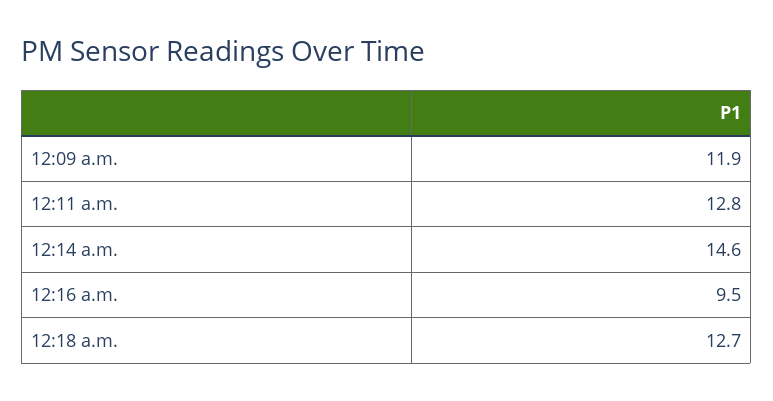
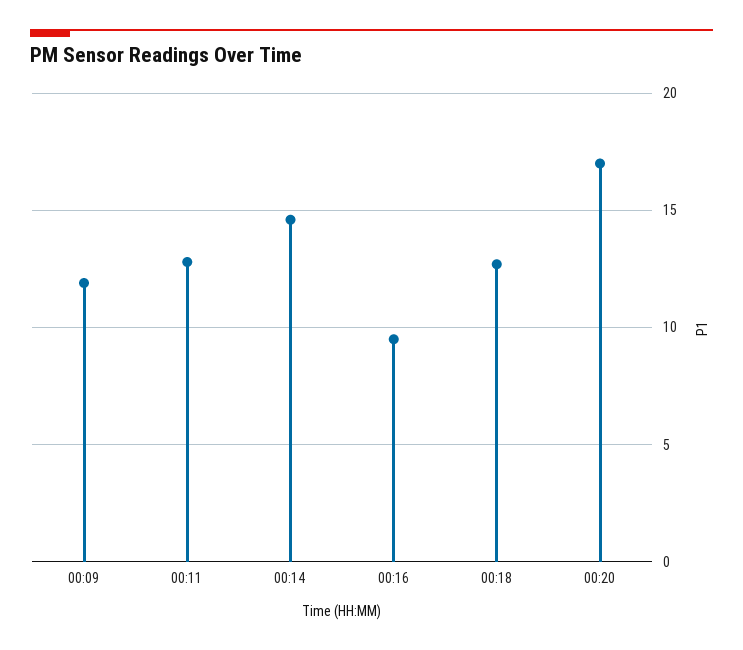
00:20: none -> 17

